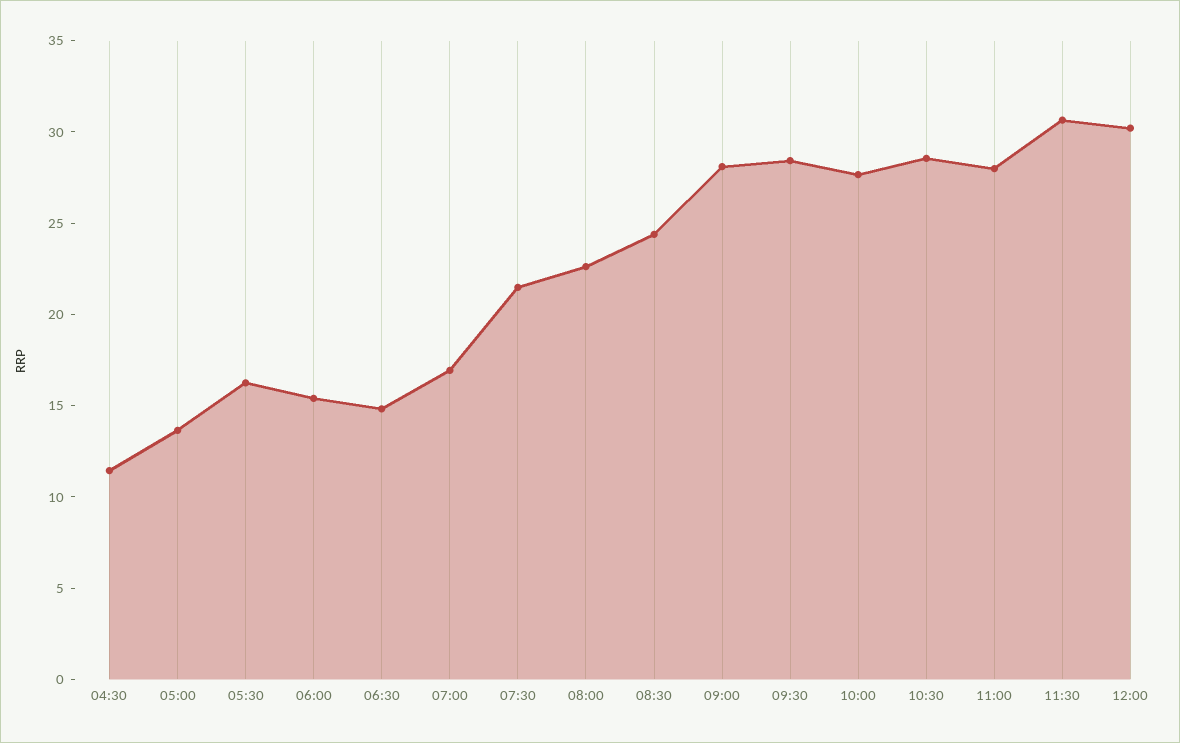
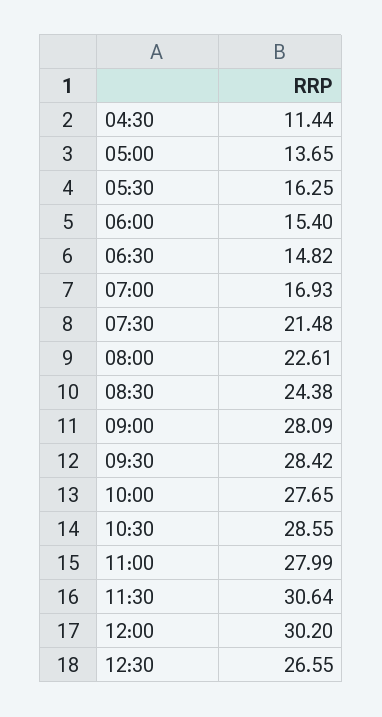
12:30: none -> 26.55

